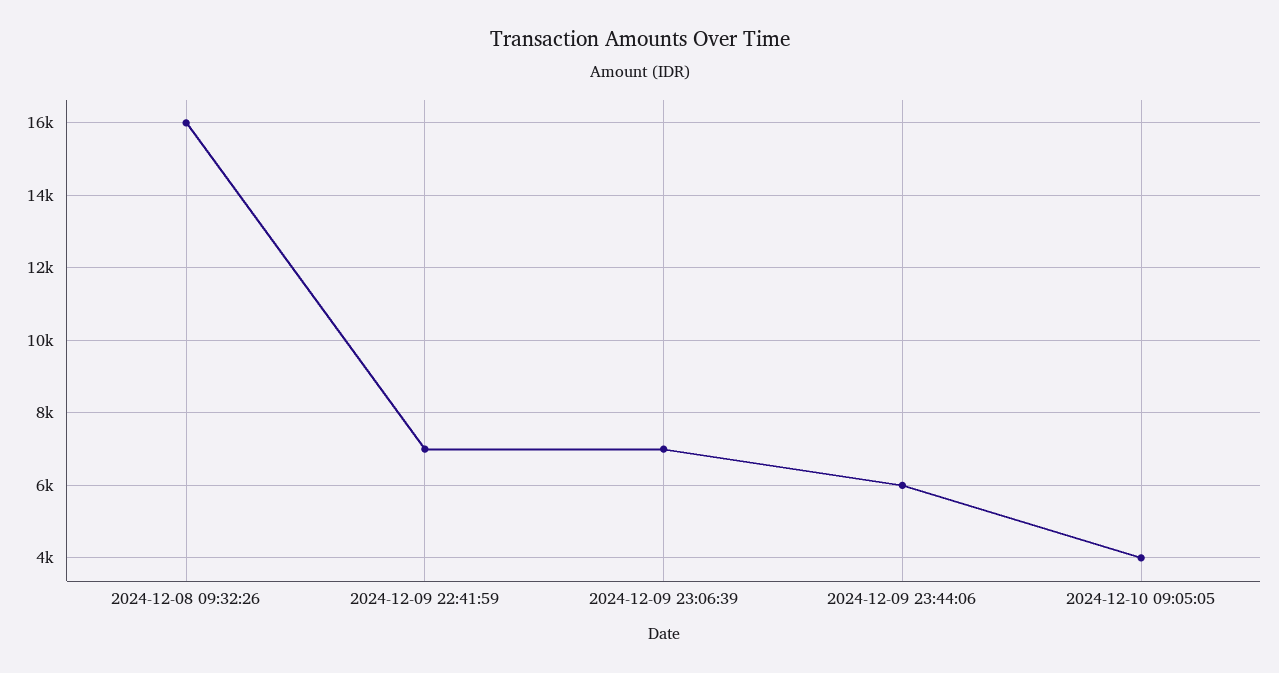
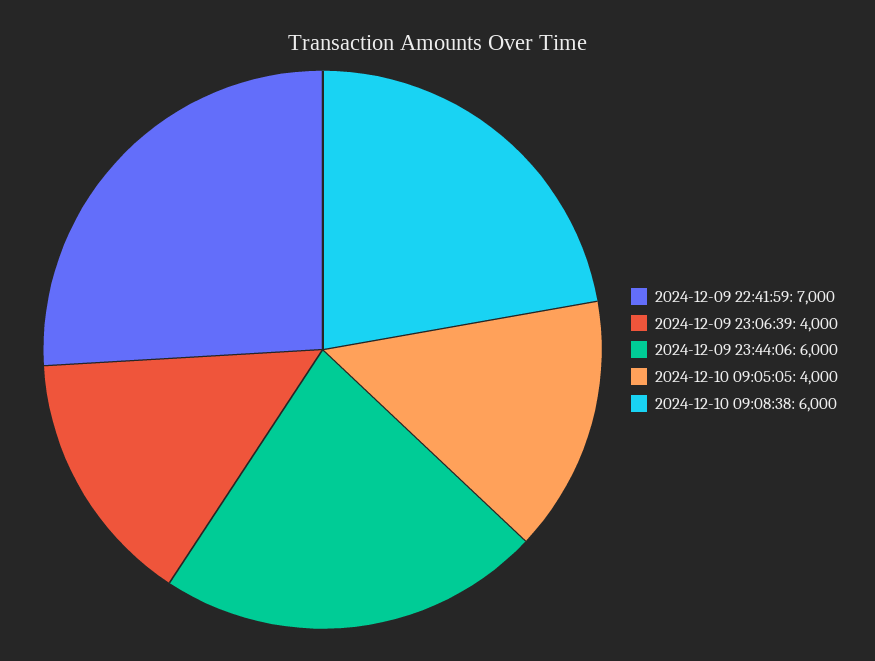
2024-12-08 09:32:26: 16000 -> none
2024-12-09 23:06:39: 7000 -> 4000
2024-12-10 09:08:38: none -> 6000

